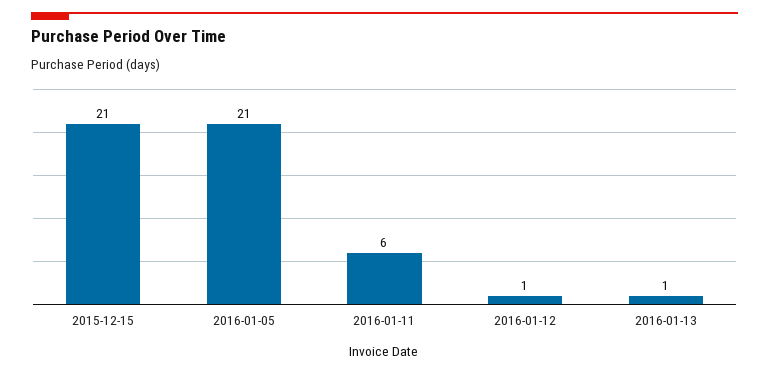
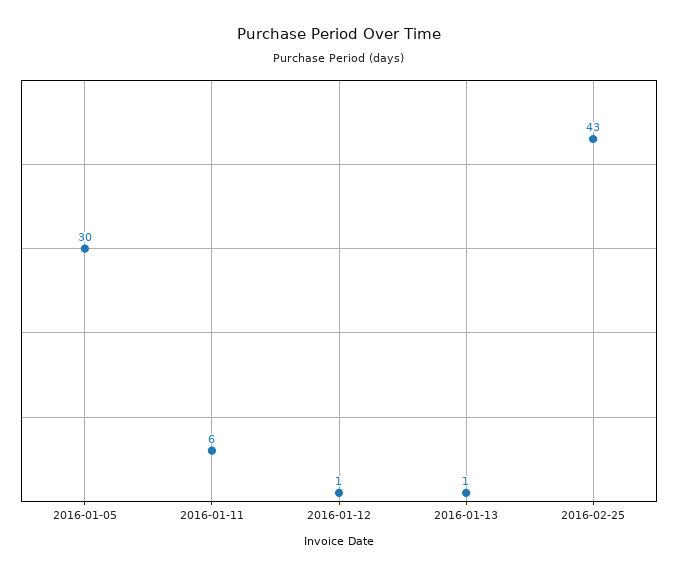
2015-12-15: 21 -> none
2016-01-05: 21 -> 30
2016-02-25: none -> 43

